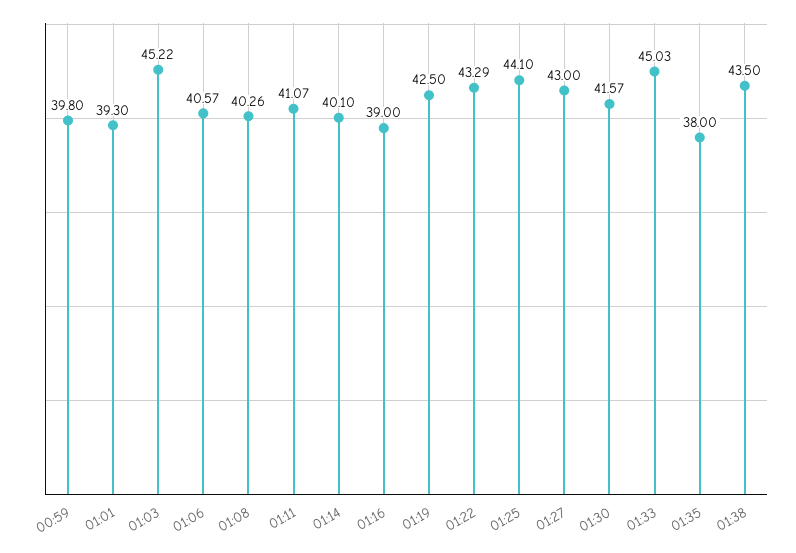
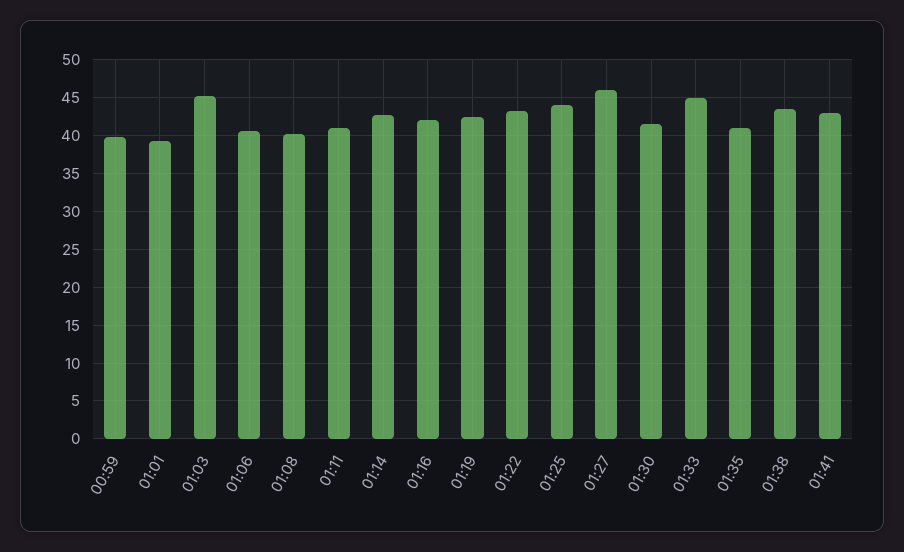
01:14: 40.1 -> 43
01:16: 39 -> 42
01:27: 43 -> 46
01:35: 38 -> 41
01:41: none -> 43

